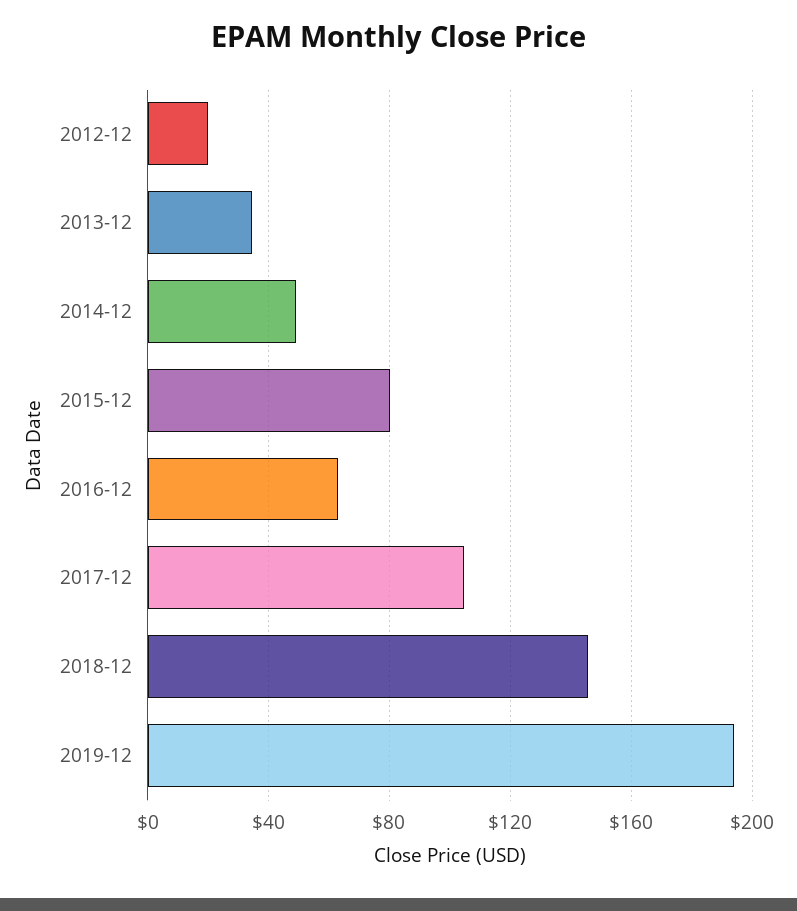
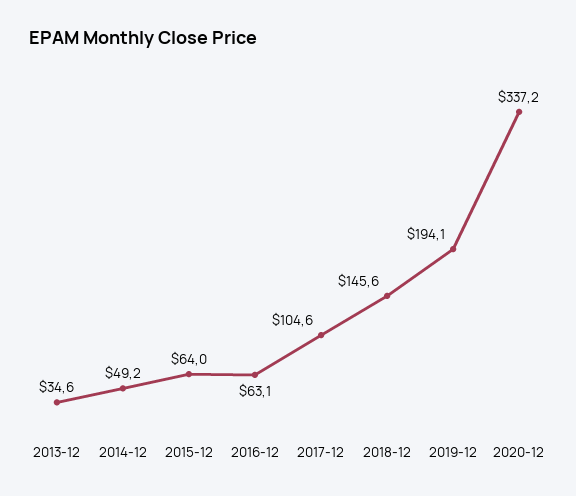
2012-12: 20 -> none
2015-12: 80 -> 64
2020-12: none -> 337.2

